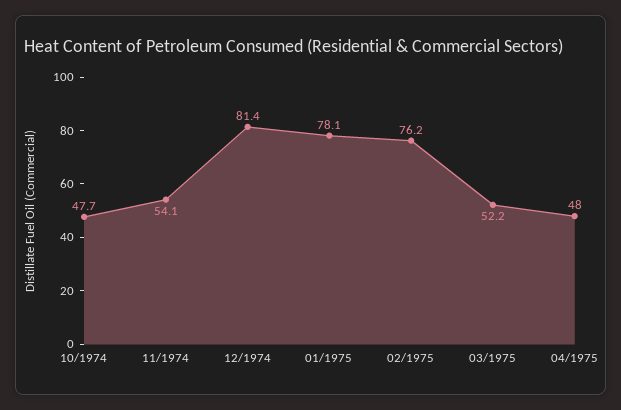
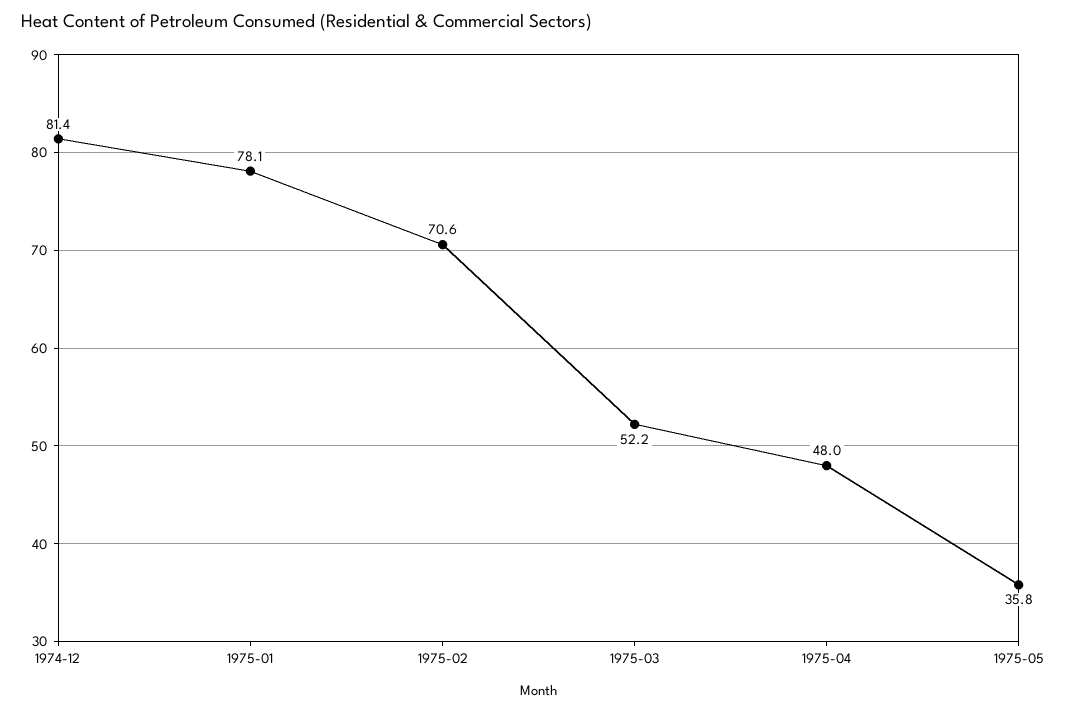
10/1974: 47.7 -> none
11/1974: 54.1 -> none
02/1975: 76.2 -> 70.6
1975-05: none -> 35.8

